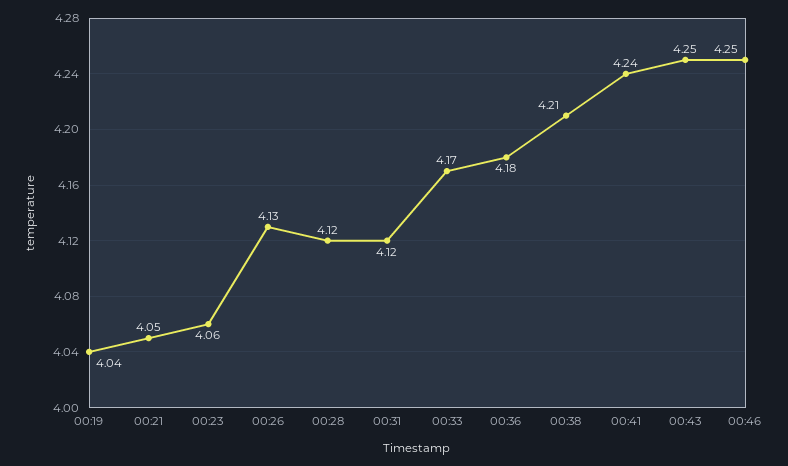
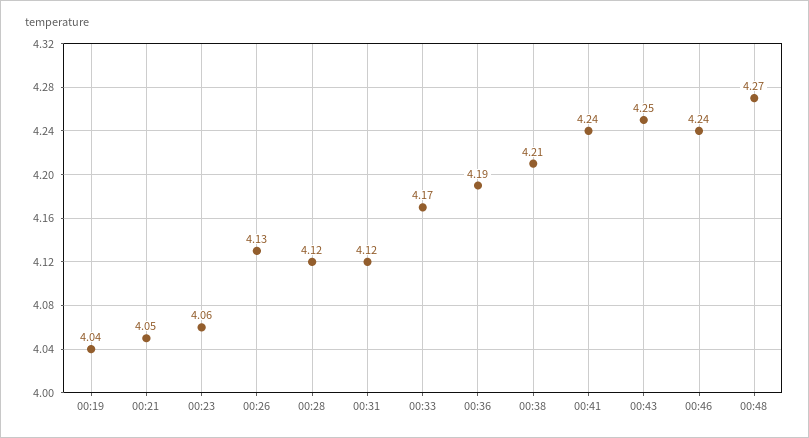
00:36: 4.18 -> 4.19
00:46: 4.25 -> 4.24
00:48: none -> 4.27

